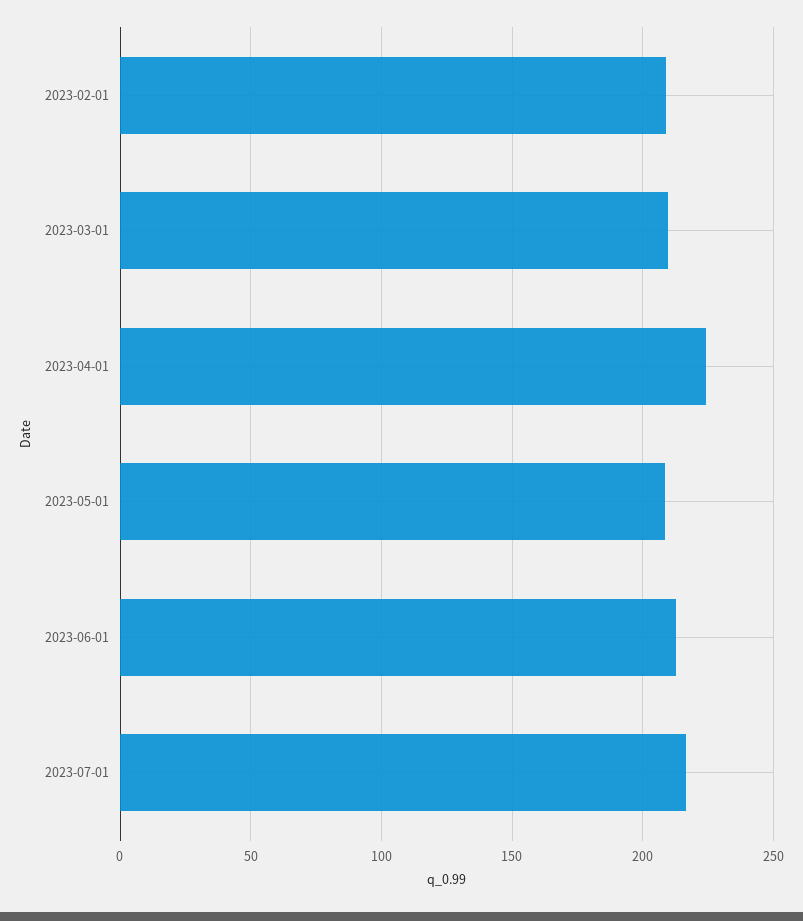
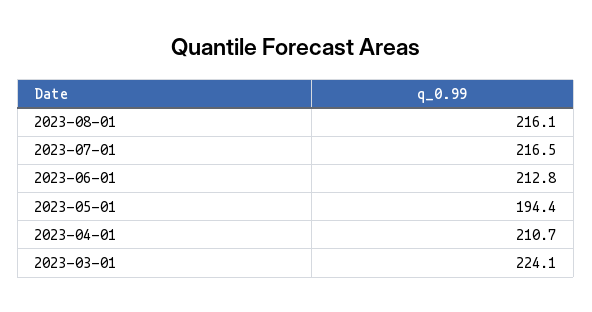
2023-02-01: 210 -> none
2023-03-01: 210 -> 224.1
2023-04-01: 225 -> 210.7
2023-05-01: 210 -> 194.4
2023-08-01: none -> 216.1

